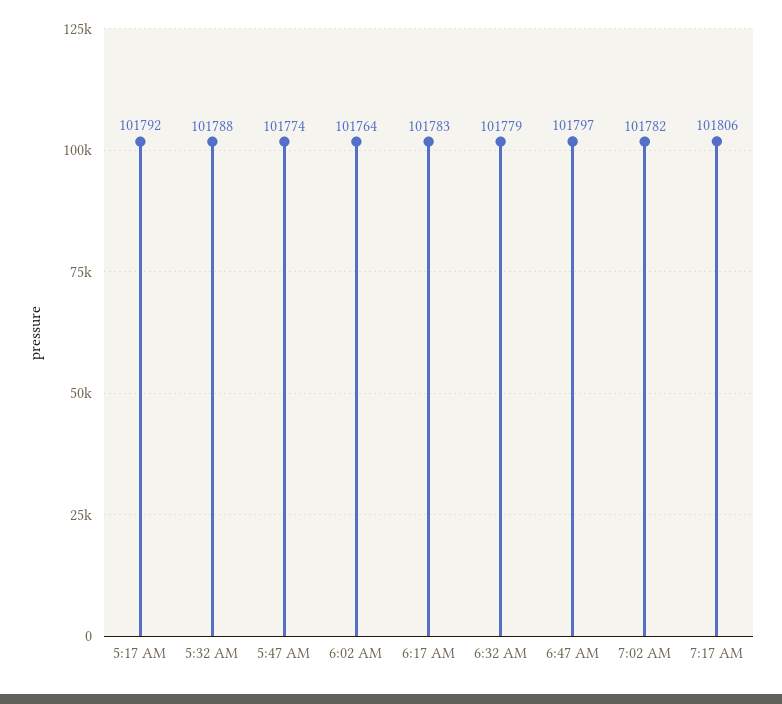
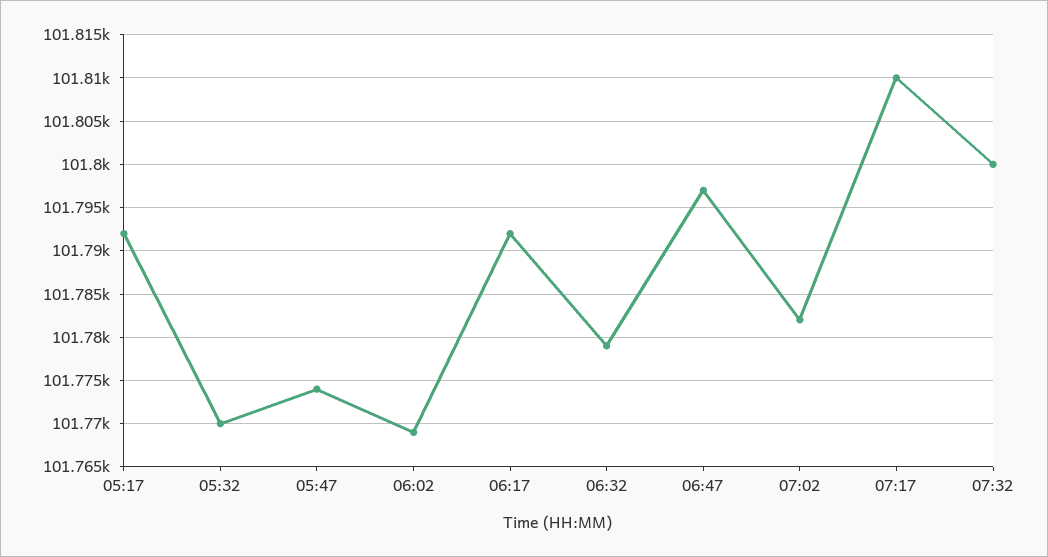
5:32 AM: 101788 -> 101770
6:02 AM: 101764 -> 101769
6:17 AM: 101783 -> 101792
7:17 AM: 101806 -> 101810
07:32: none -> 101800

